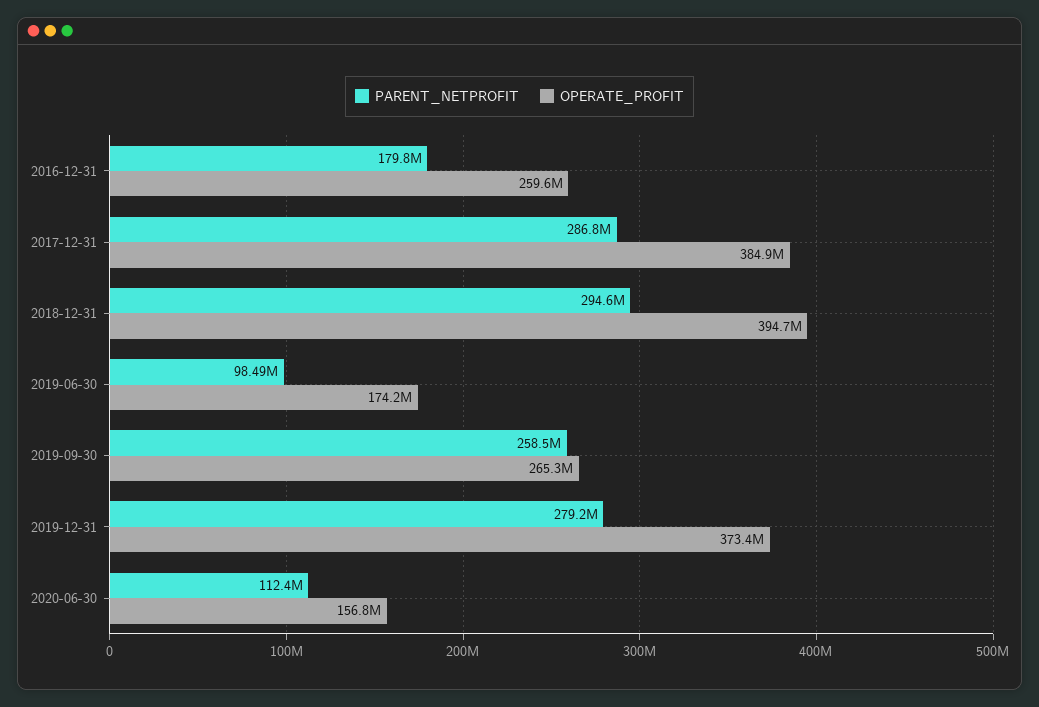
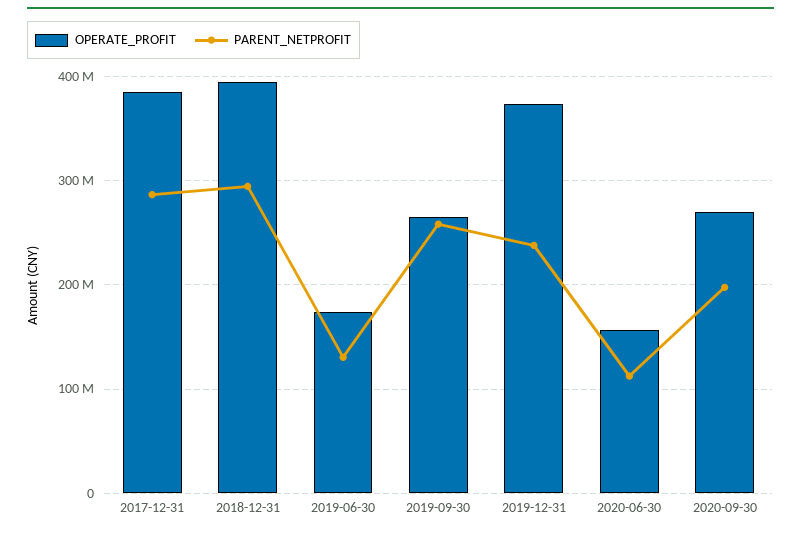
PARENT_NETPROFIT, 2016-12-31: 179800000 -> none
OPERATE_PROFIT, 2016-12-31: 259600000 -> none
PARENT_NETPROFIT, 2019-06-30: 98490000 -> 130000000
PARENT_NETPROFIT, 2019-12-31: 279200000 -> 240000000
OPERATE_PROFIT, 2020-09-30: none -> 270000000
PARENT_NETPROFIT, 2020-09-30: none -> 200000000

